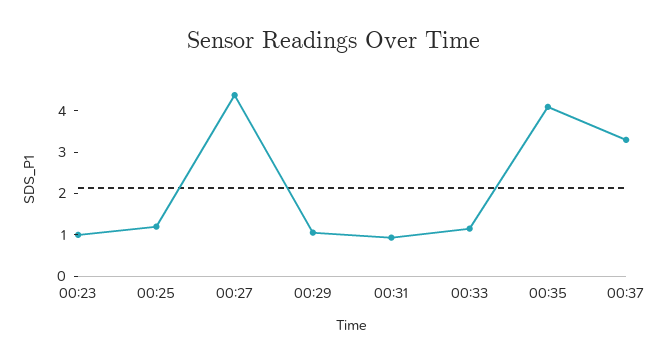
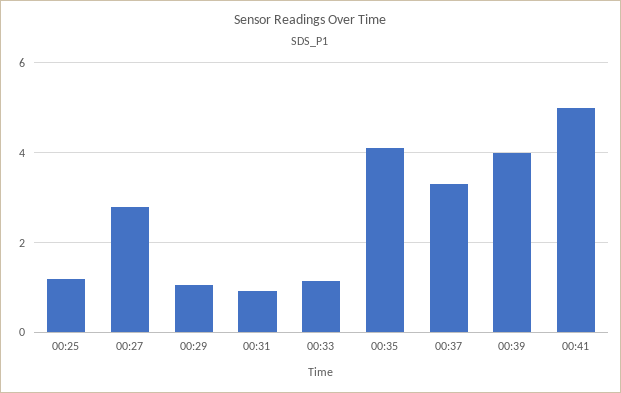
00:23: 1 -> none
00:27: 4.4 -> 2.8
00:39: none -> 4
00:41: none -> 5

